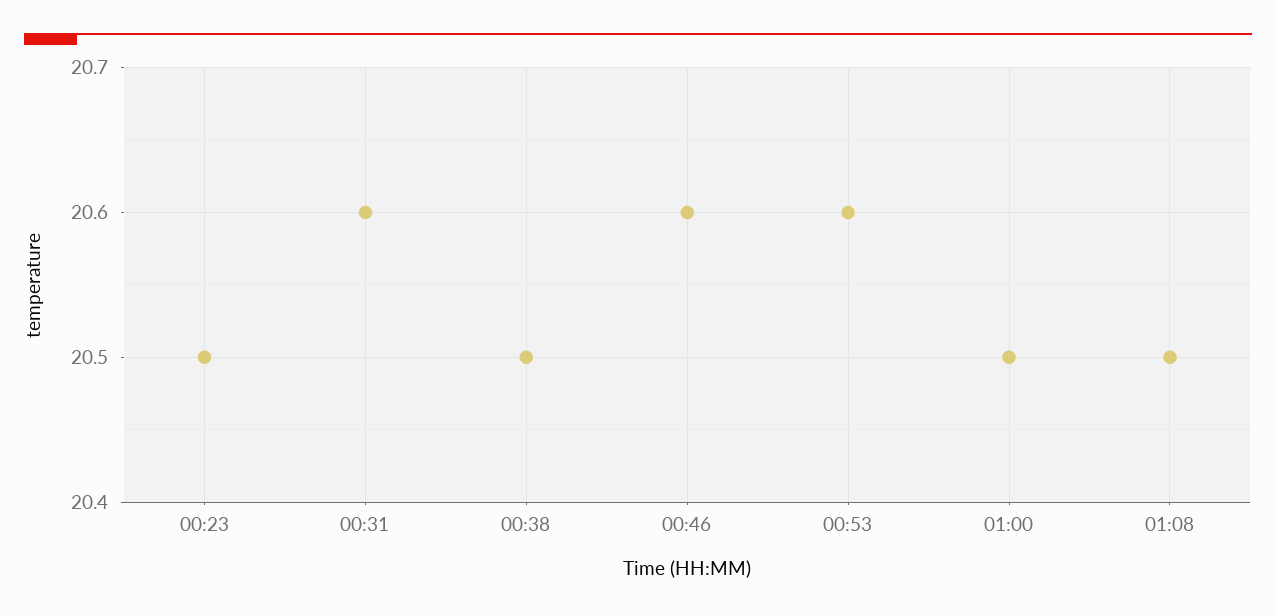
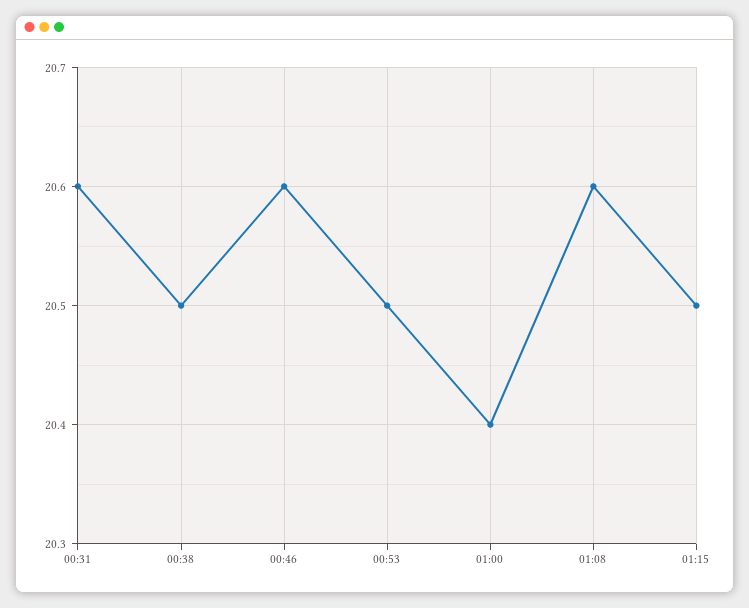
00:23: 20.5 -> none
00:53: 20.6 -> 20.5
01:00: 20.5 -> 20.4
01:08: 20.5 -> 20.6
01:15: none -> 20.5

